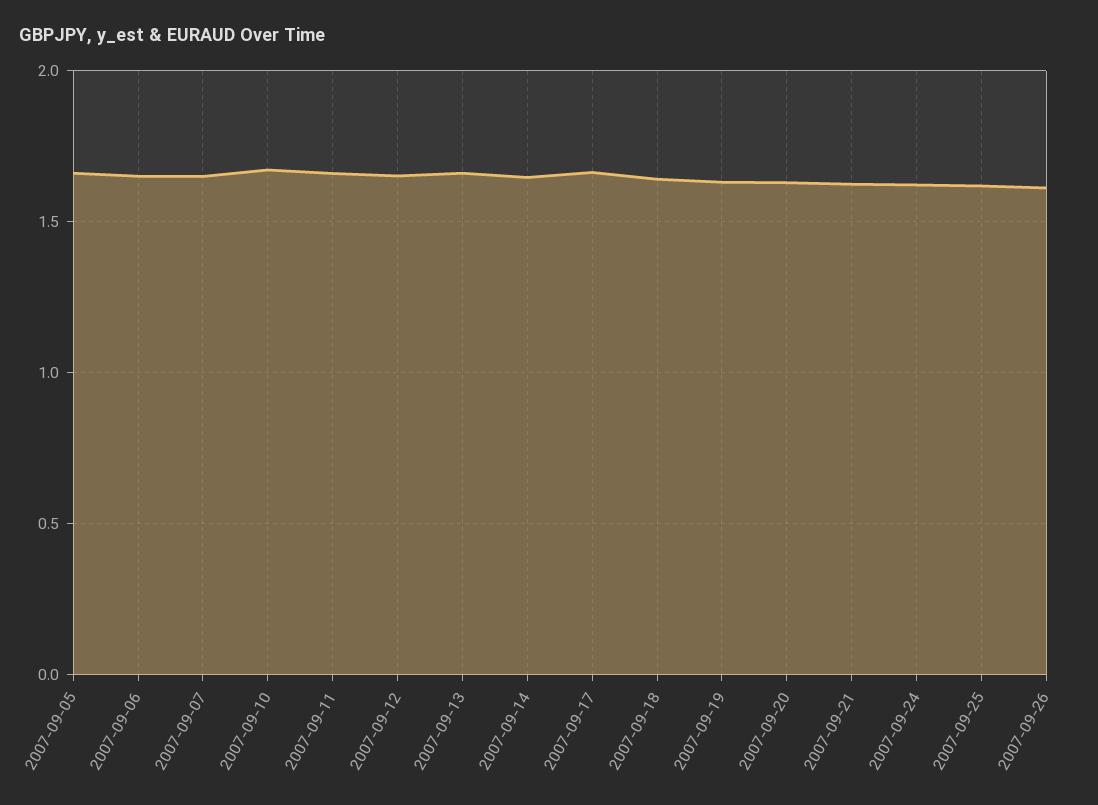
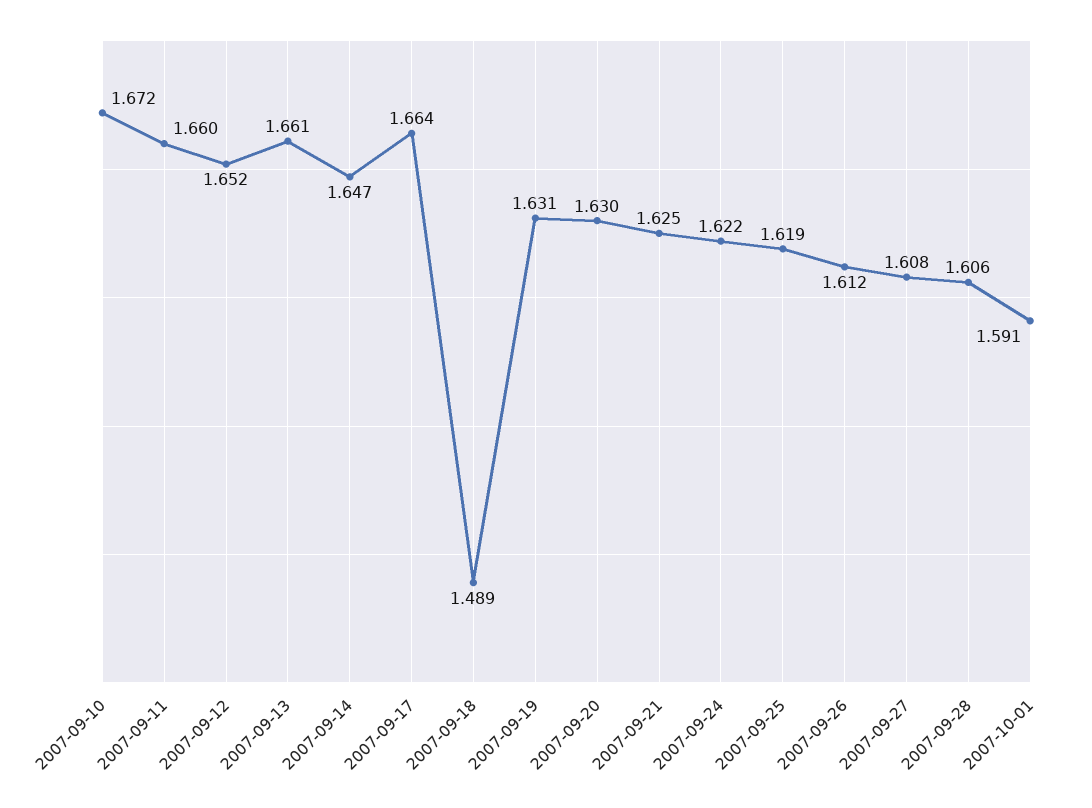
2007-09-05: 1.65 -> none
2007-09-06: 1.65 -> none
2007-09-07: 1.65 -> none
2007-09-18: 1.65 -> 1.489
2007-09-27: none -> 1.608
2007-09-28: none -> 1.606
2007-10-01: none -> 1.591

